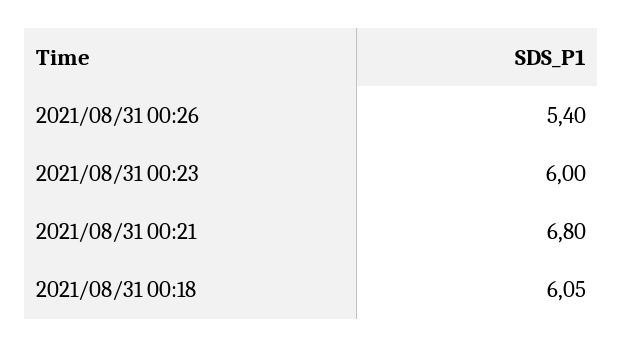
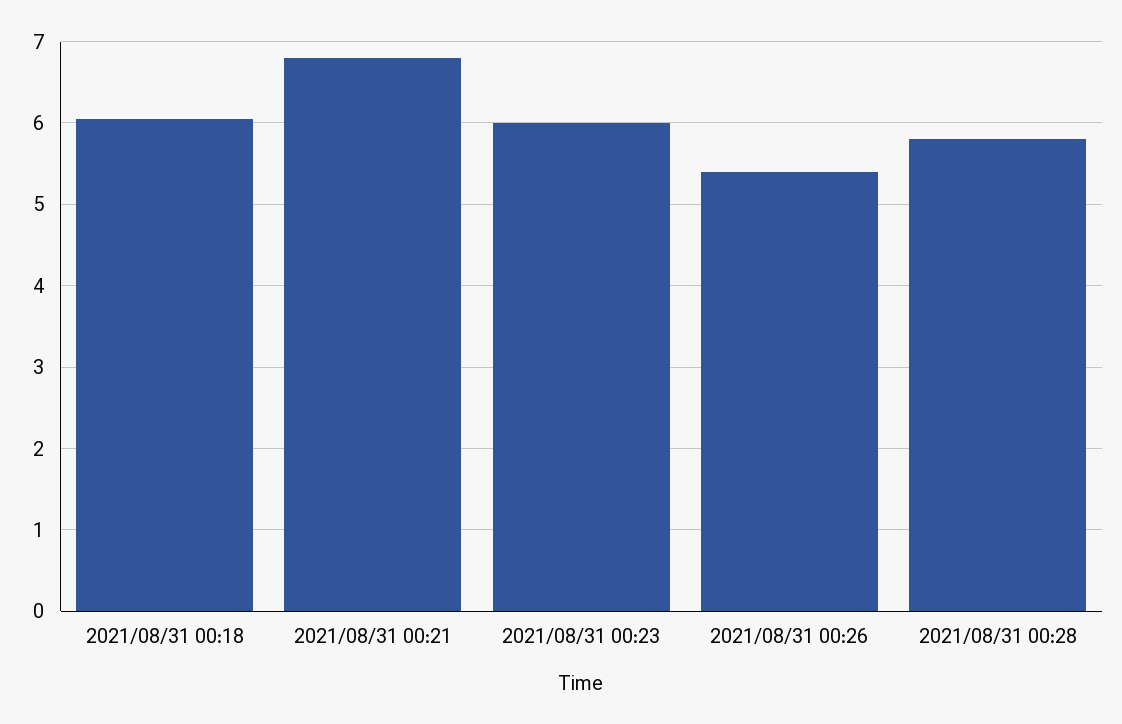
2021/08/31 00:28: none -> 5.8

